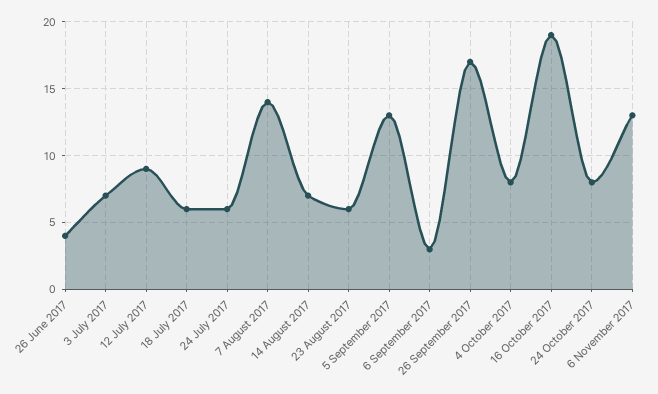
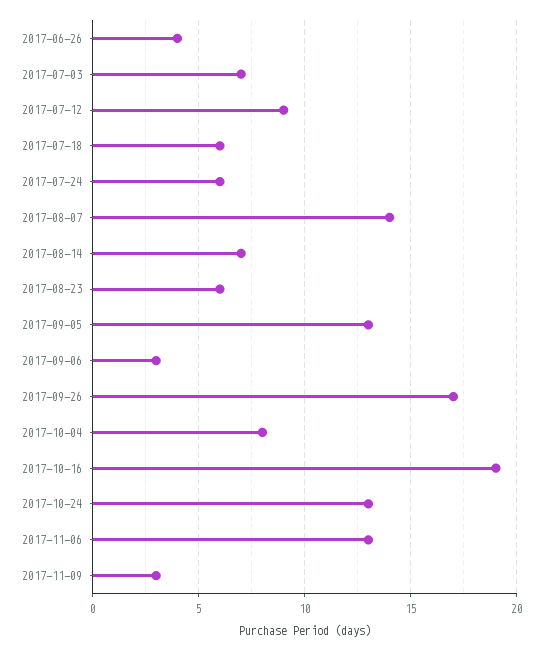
24 October 2017: 8 -> 13
2017-11-09: none -> 3

